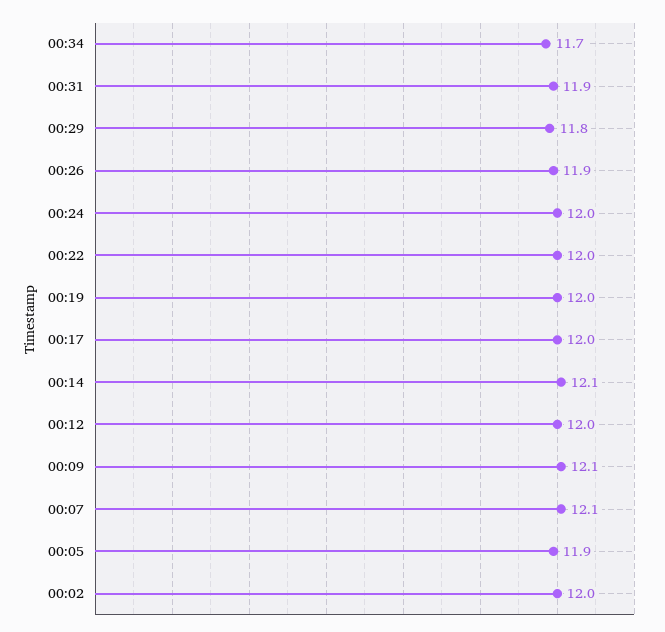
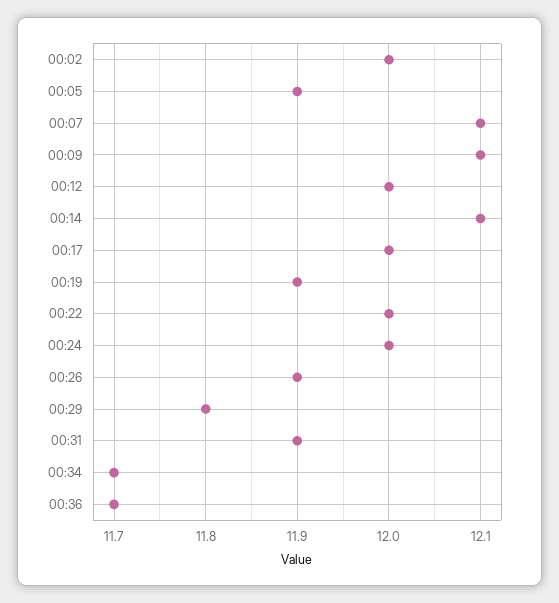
00:19: 12 -> 11.9
00:36: none -> 11.7

